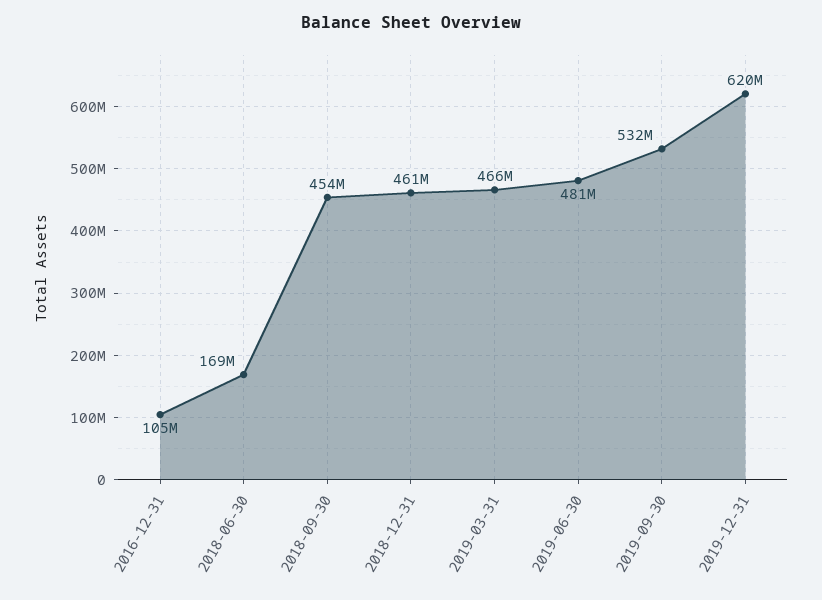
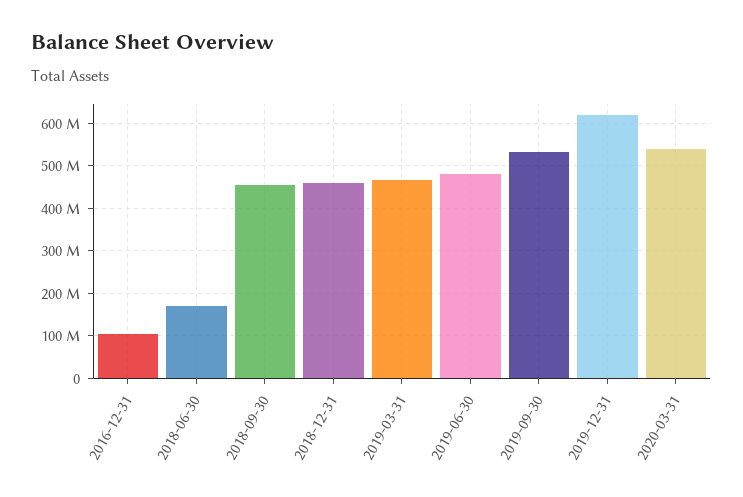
2020-03-31: none -> 540000000

